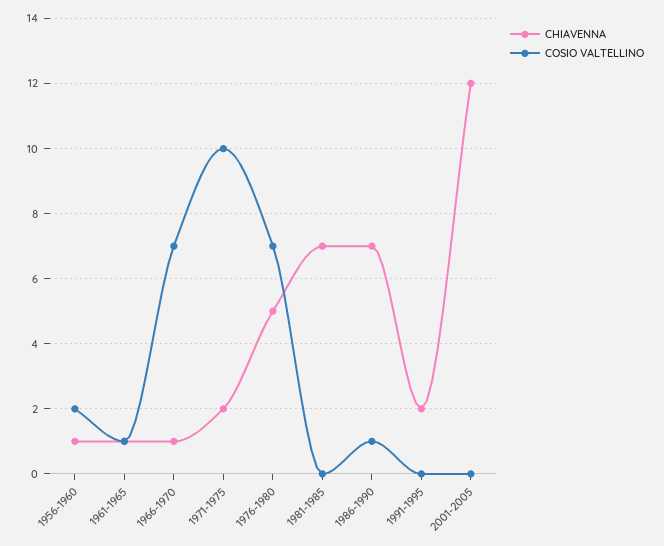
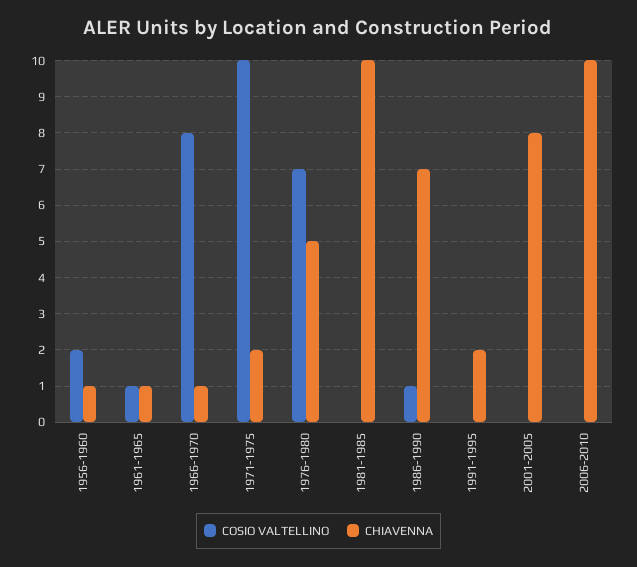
COSIO VALTELLINO, 1966-1970: 7 -> 8
CHIAVENNA, 1981-1985: 7 -> 10
CHIAVENNA, 2001-2005: 12 -> 8
COSIO VALTELLINO, 2006-2010: none -> 0
CHIAVENNA, 2006-2010: none -> 10

